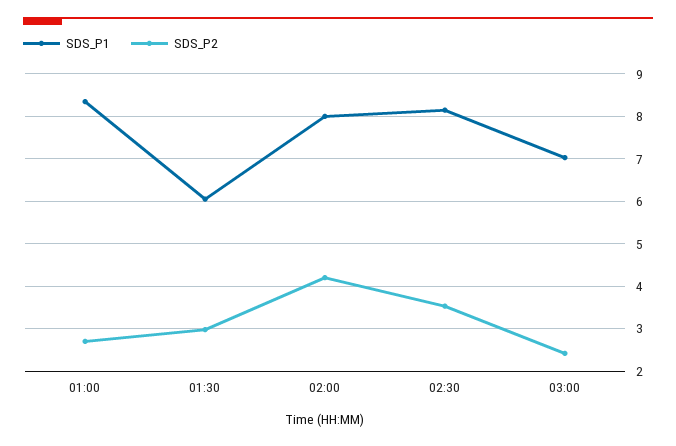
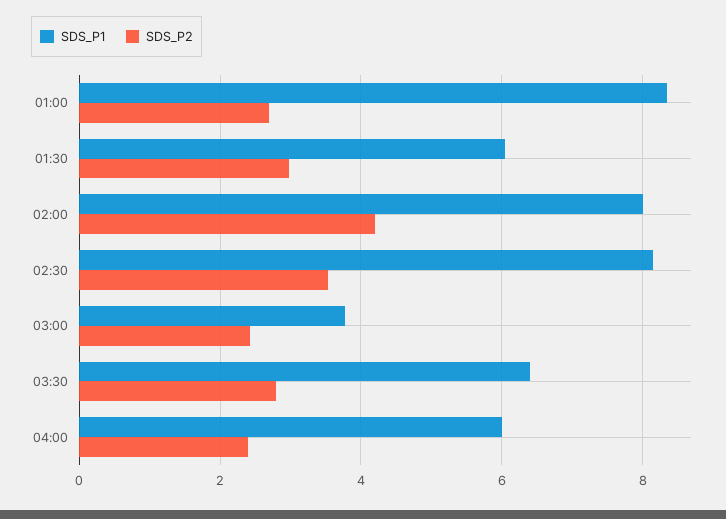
SDS_P1, 03:00: 7 -> 3.8
SDS_P1, 03:30: none -> 6.4
SDS_P2, 03:30: none -> 2.8
SDS_P1, 04:00: none -> 6
SDS_P2, 04:00: none -> 2.4

